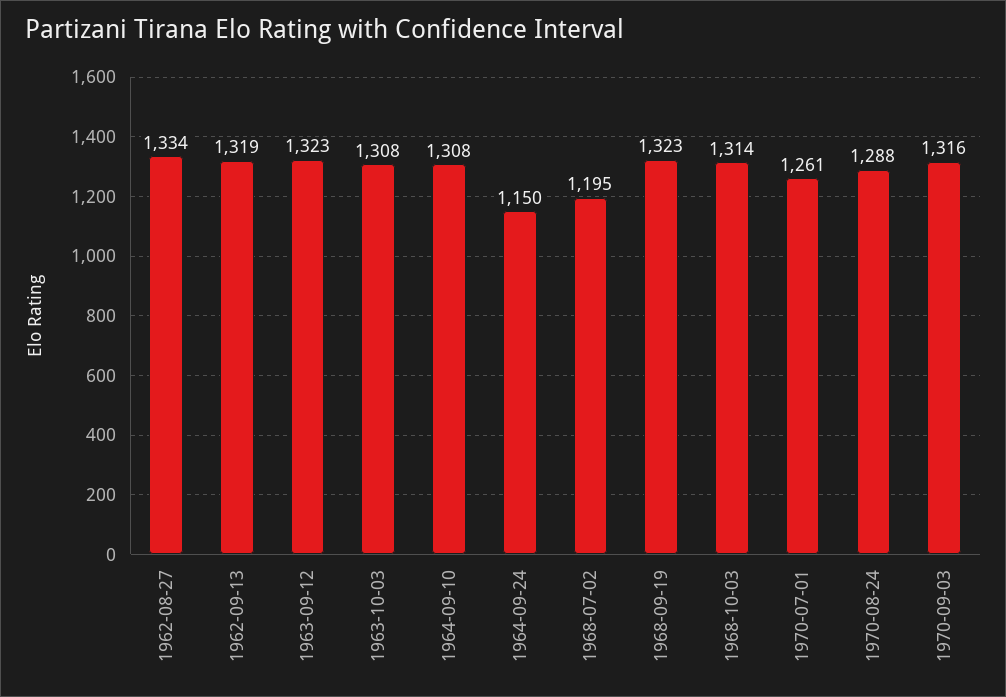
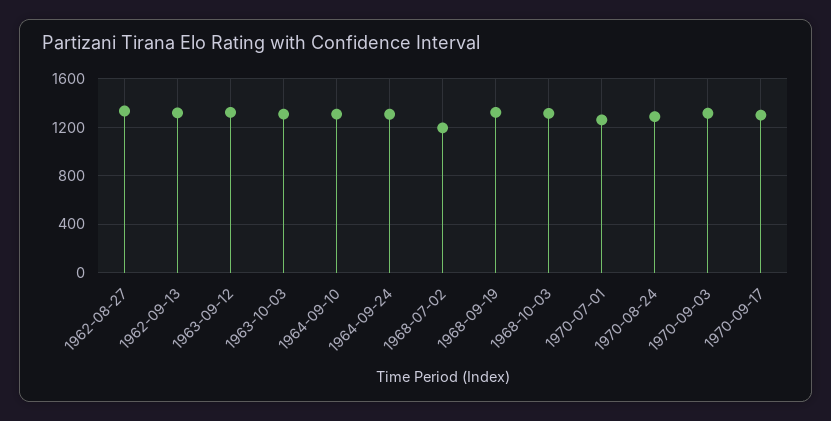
1964-09-24: 1150 -> 1300
1970-09-17: none -> 1300

